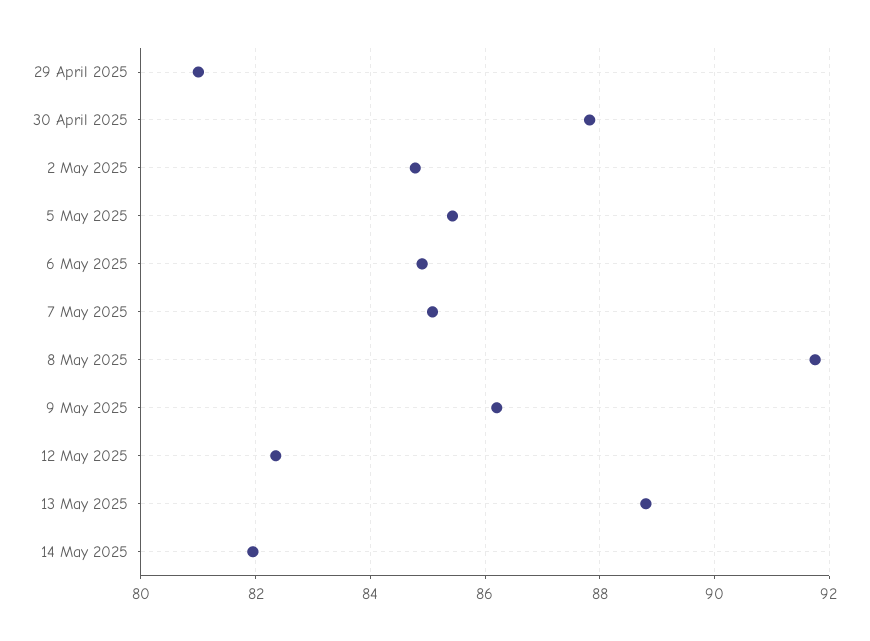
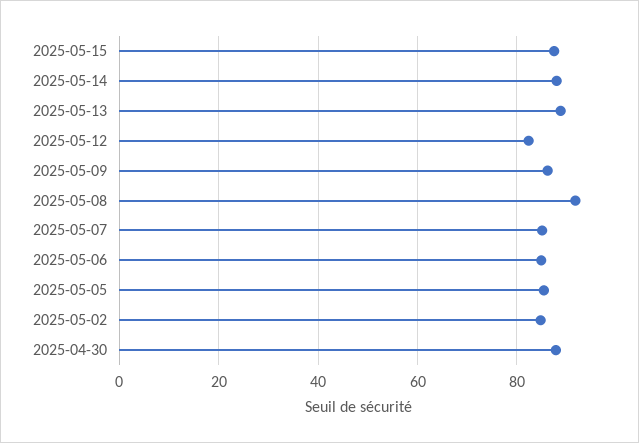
29 April 2025: 81 -> none
14 May 2025: 82 -> 88
2025-05-15: none -> 88

